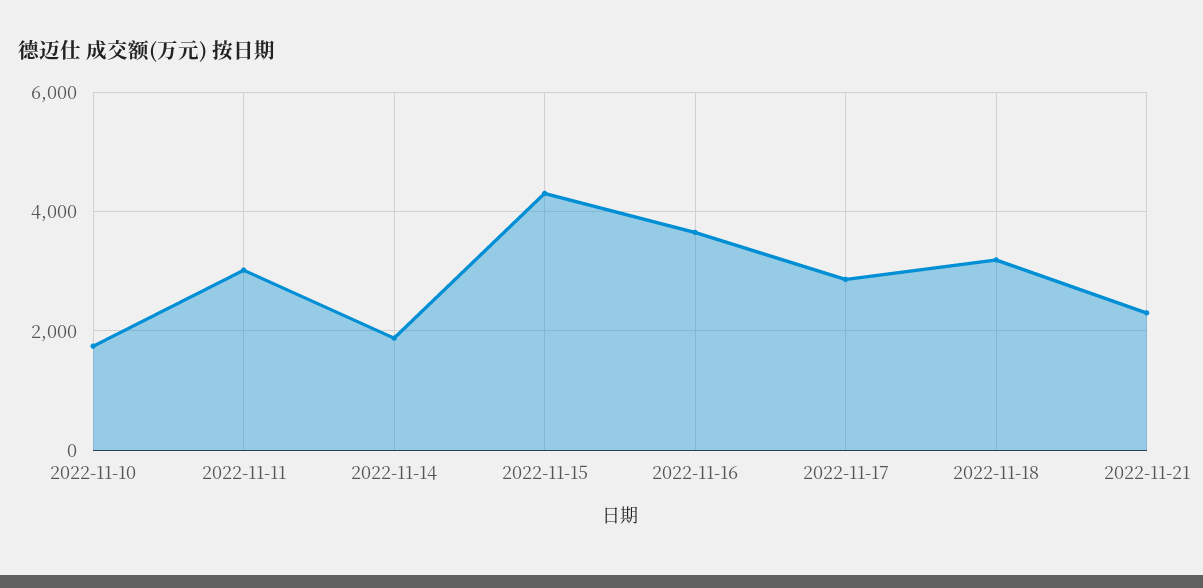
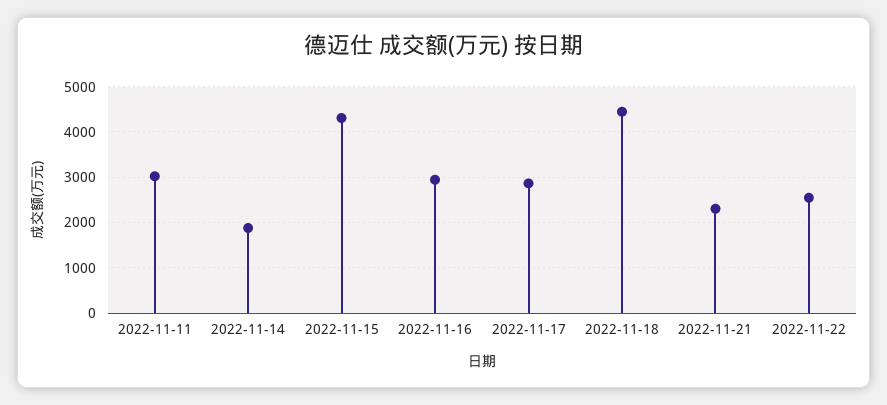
2022-11-10: 1800 -> none
2022-11-16: 3600 -> 3000
2022-11-18: 3200 -> 4400
2022-11-22: none -> 2600

